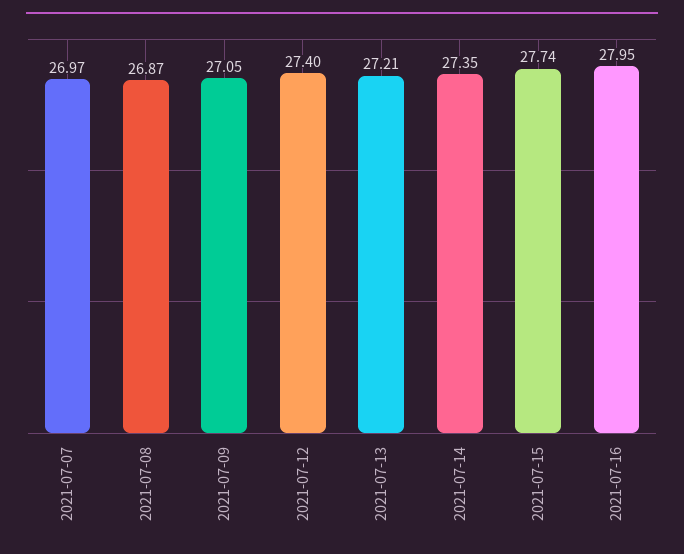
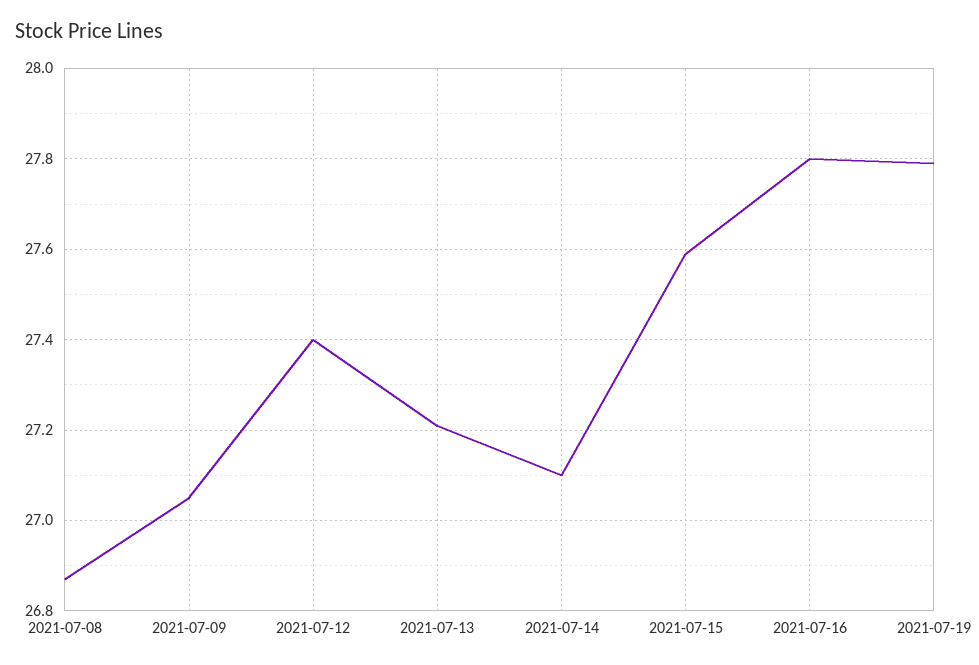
2021-07-07: 26.97 -> none
2021-07-14: 27.35 -> 27.1
2021-07-15: 27.74 -> 27.6
2021-07-16: 27.95 -> 27.8
2021-07-19: none -> 27.8

